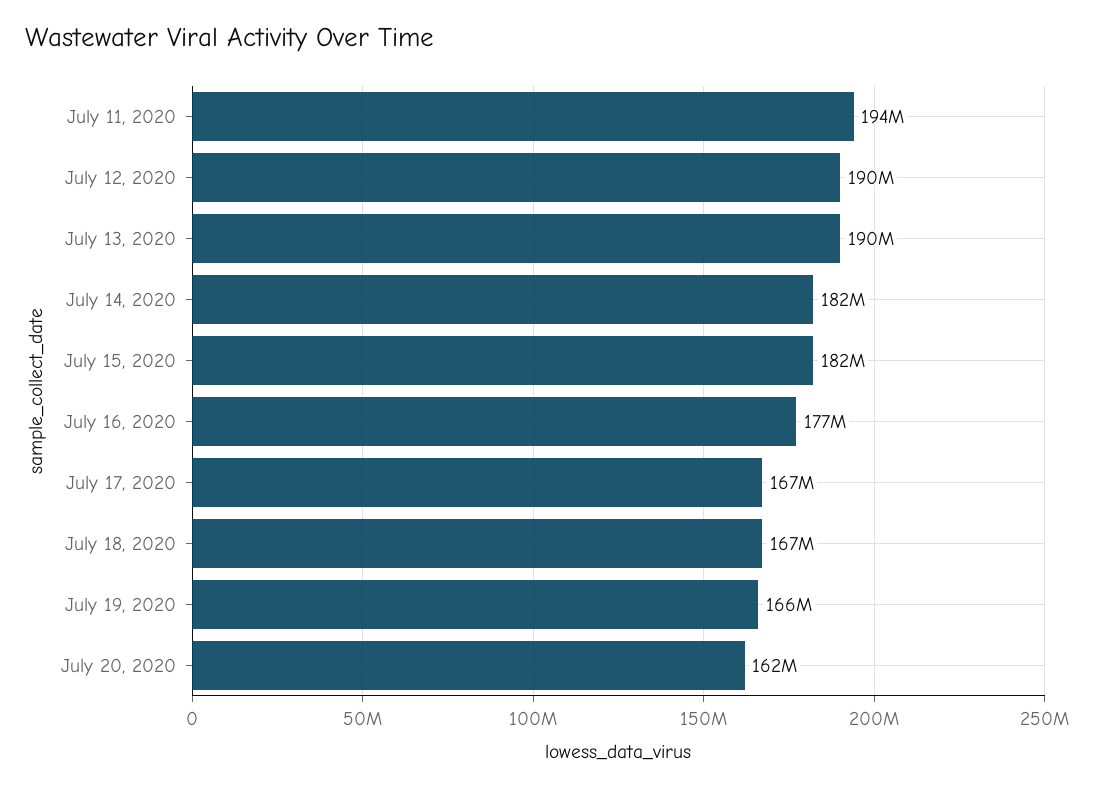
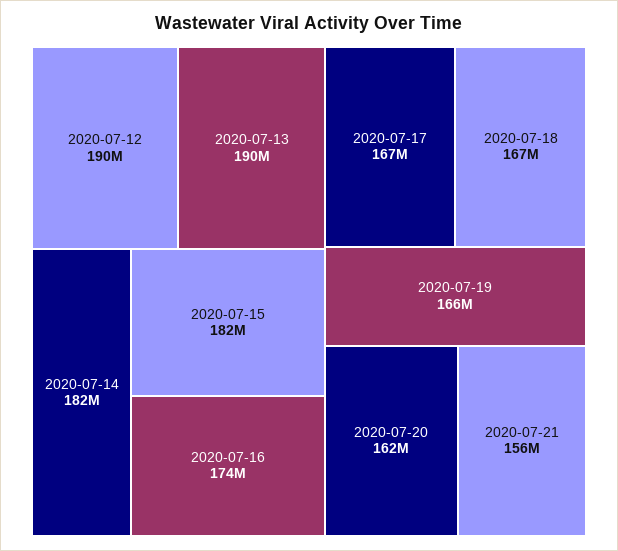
July 11, 2020: 194000000 -> none
July 16, 2020: 177000000 -> 174000000
2020-07-21: none -> 156000000

